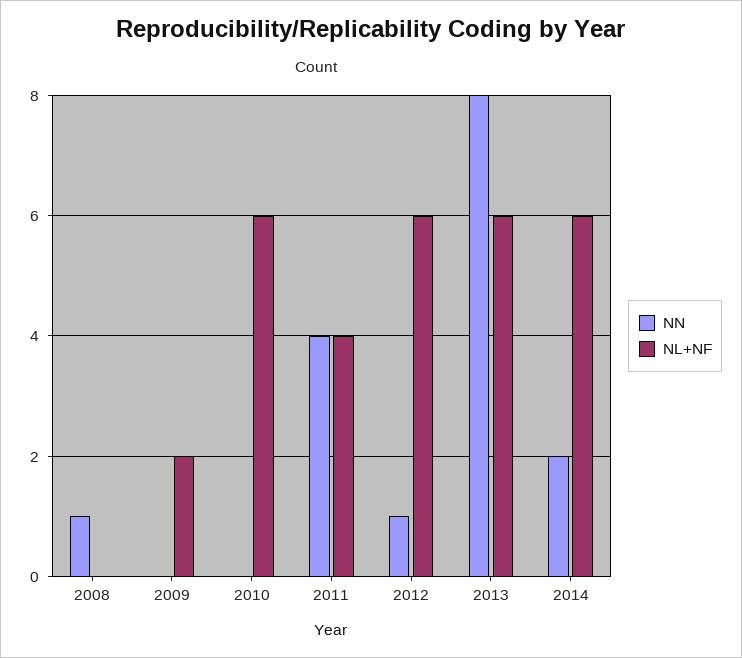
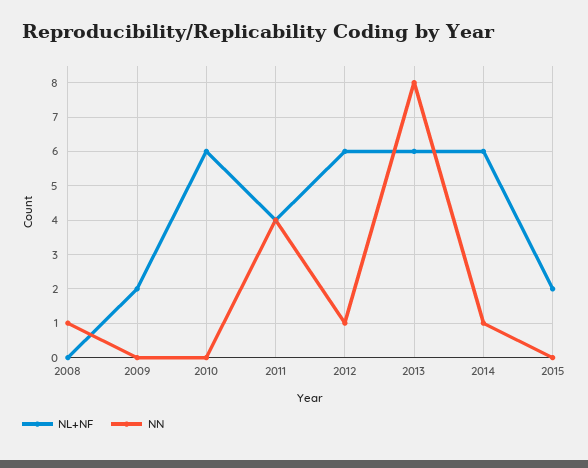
NN, 2014: 2 -> 1
NL+NF, 2015: none -> 2
NN, 2015: none -> 0

